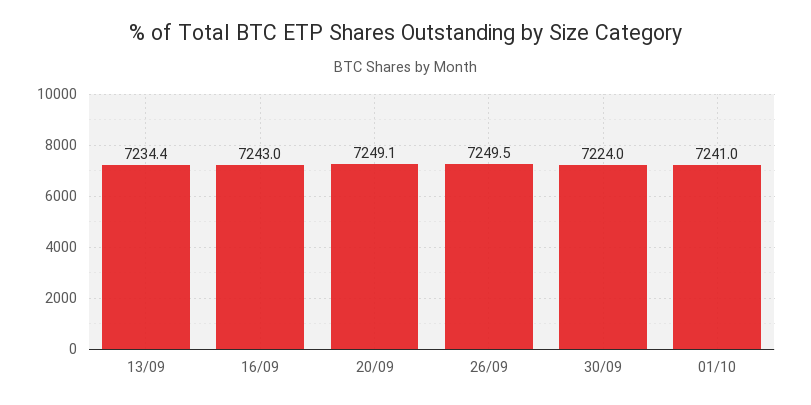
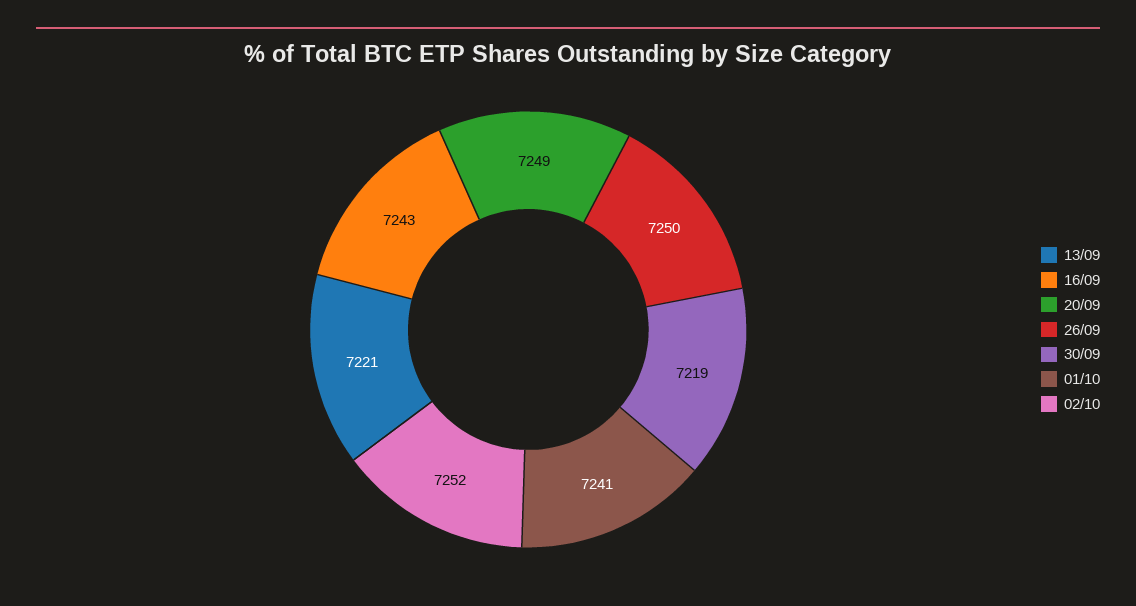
13/09: 7234.4 -> 7221
30/09: 7224 -> 7219
02/10: none -> 7252

